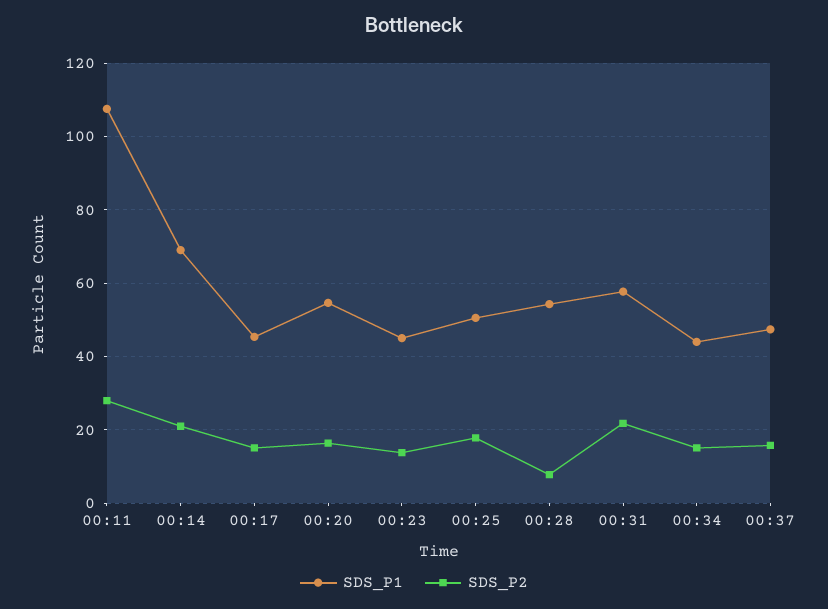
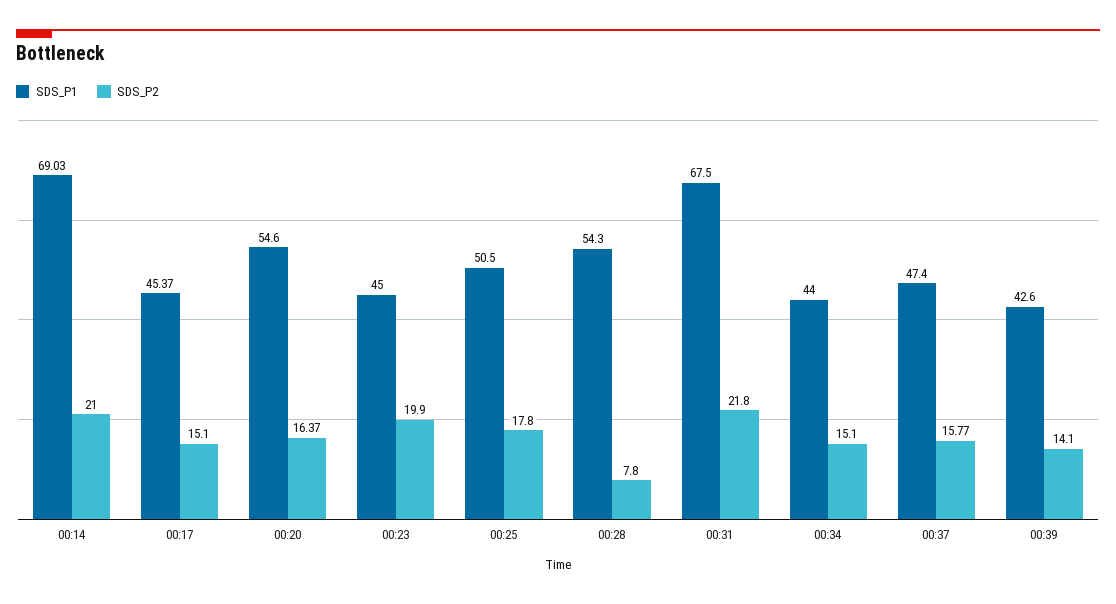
SDS_P1, 00:11: 108 -> none
SDS_P2, 00:11: 28 -> none
SDS_P2, 00:23: 14 -> 19.9
SDS_P1, 00:31: 58 -> 67.5
SDS_P1, 00:39: none -> 42.6
SDS_P2, 00:39: none -> 14.1

